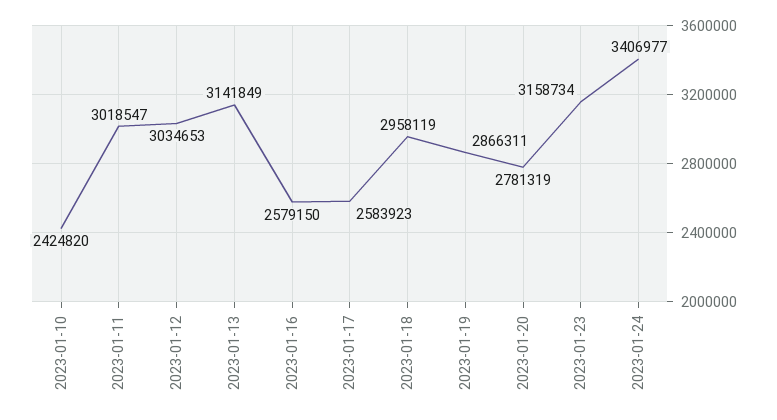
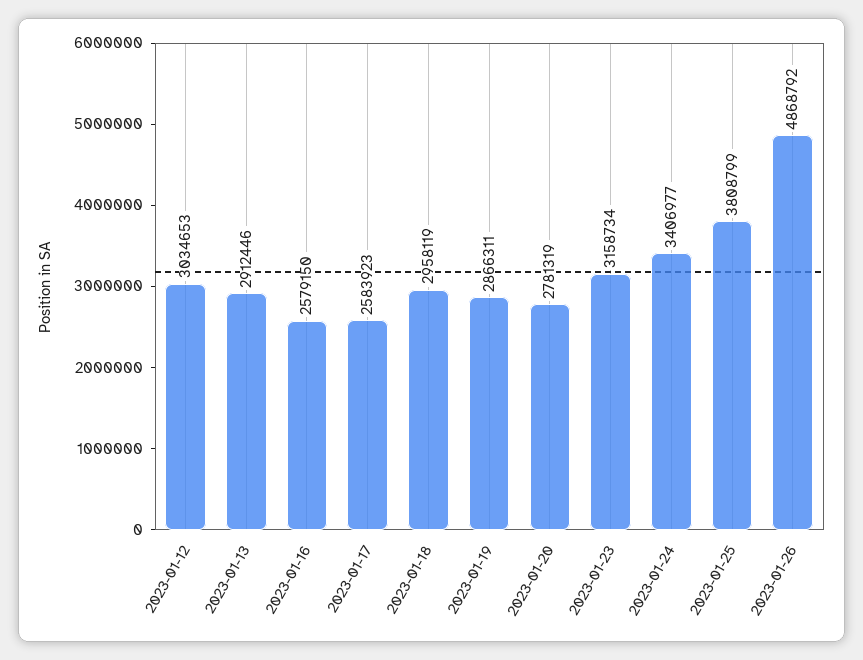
2023-01-10: 2424820 -> none
2023-01-11: 3018547 -> none
2023-01-13: 3141849 -> 2912446
2023-01-25: none -> 3808799
2023-01-26: none -> 4868792

